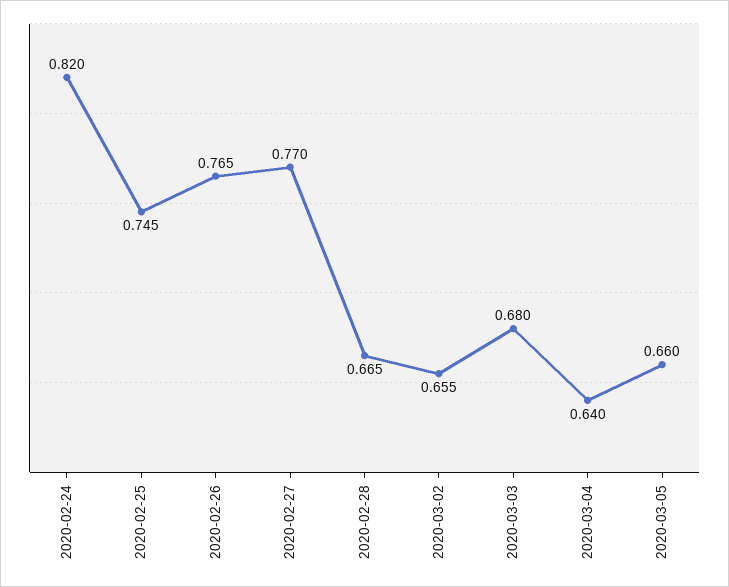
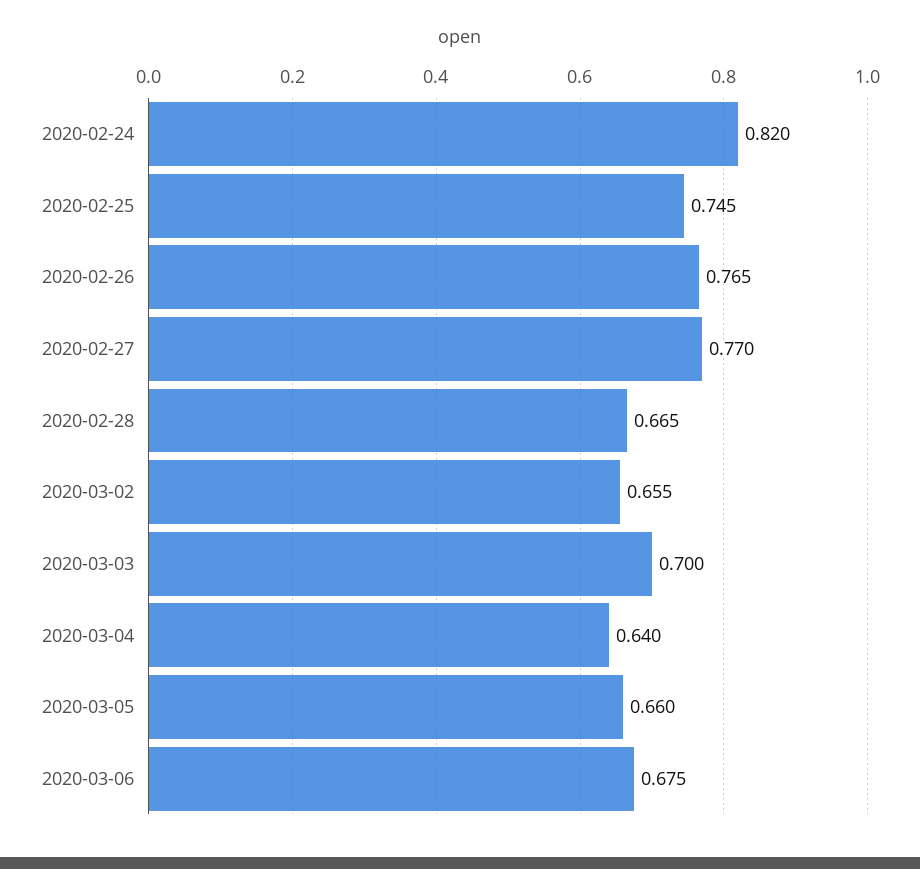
2020-03-03: 0.68 -> 0.7
2020-03-06: none -> 0.675

